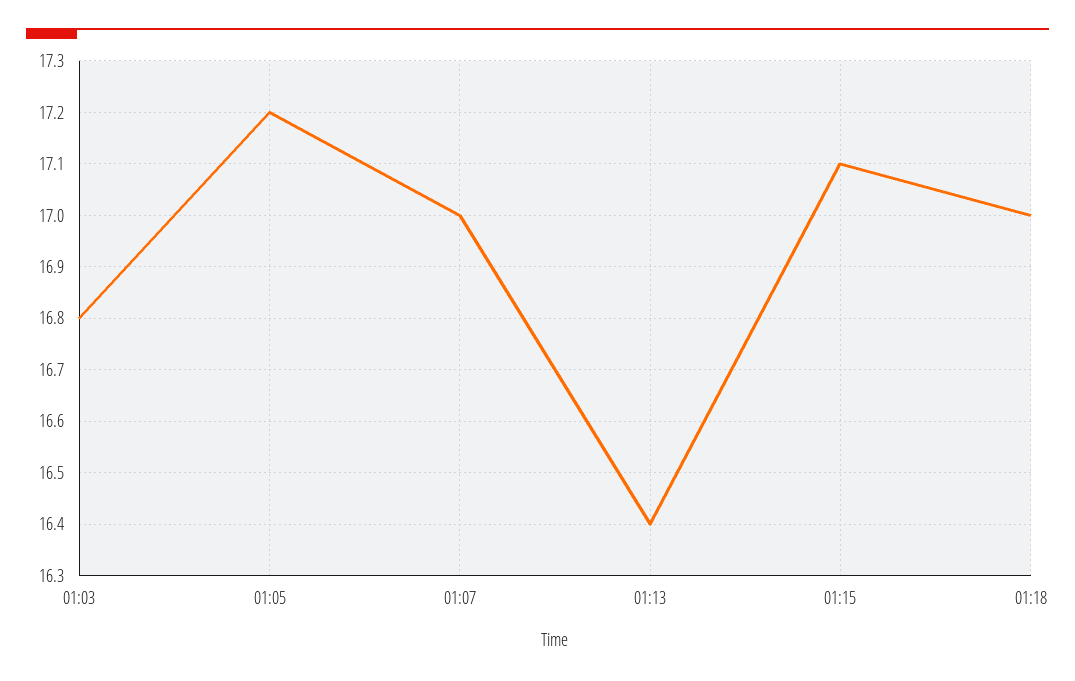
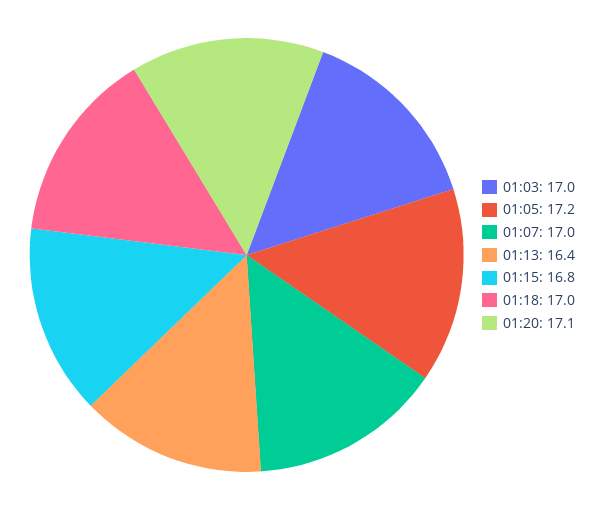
01:03: 16.8 -> 17
01:15: 17.1 -> 16.8
01:20: none -> 17.1

